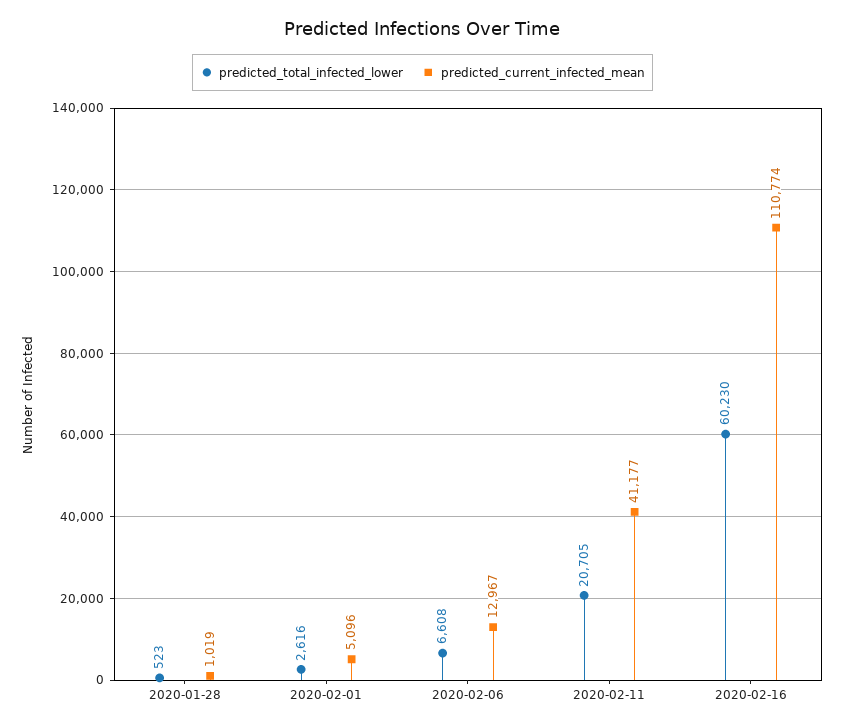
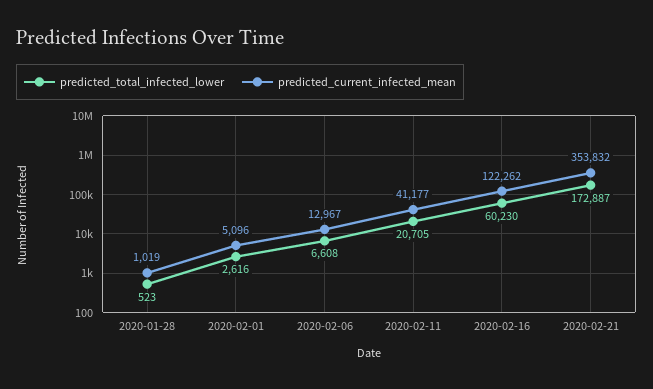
predicted_current_infected_mean, 2020-02-16: 110774 -> 122262
predicted_total_infected_lower, 2020-02-21: none -> 172887
predicted_current_infected_mean, 2020-02-21: none -> 353832

